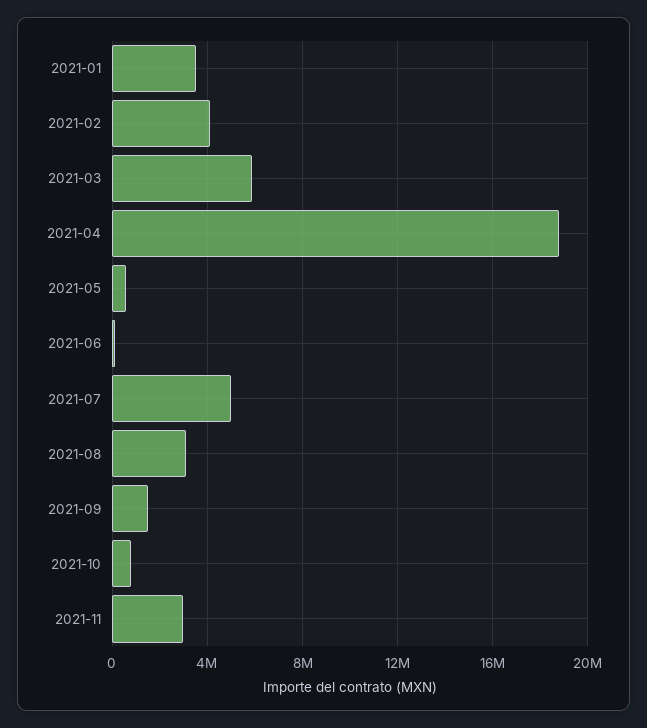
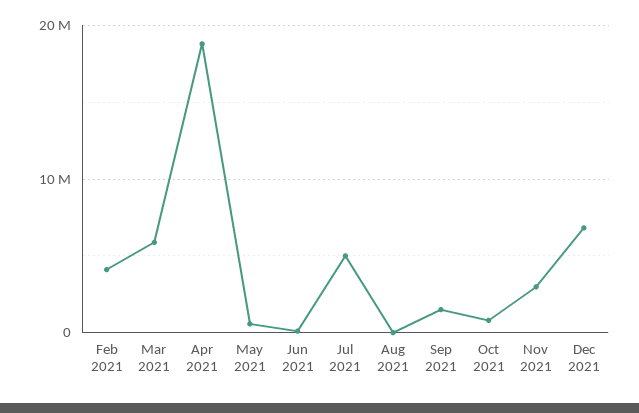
2021-01: 3500000 -> none
2021-08: 3000000 -> 0
Dec 2021: none -> 7000000

